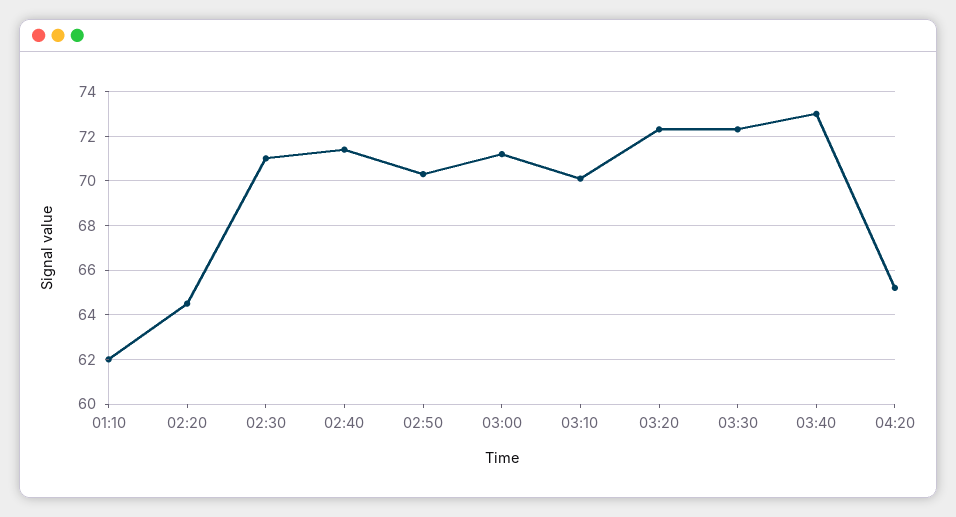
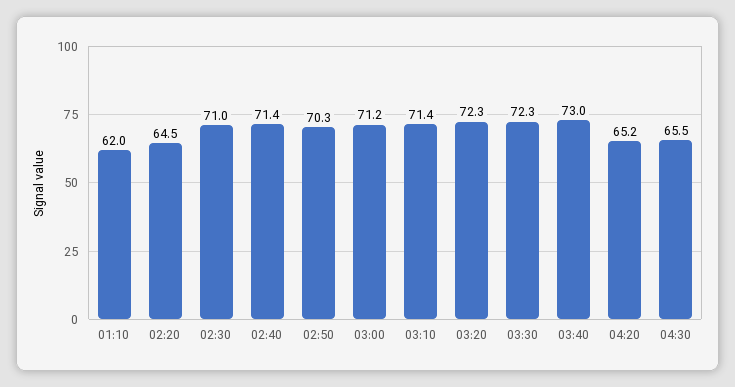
03:10: 70 -> 71.4
04:30: none -> 65.5

